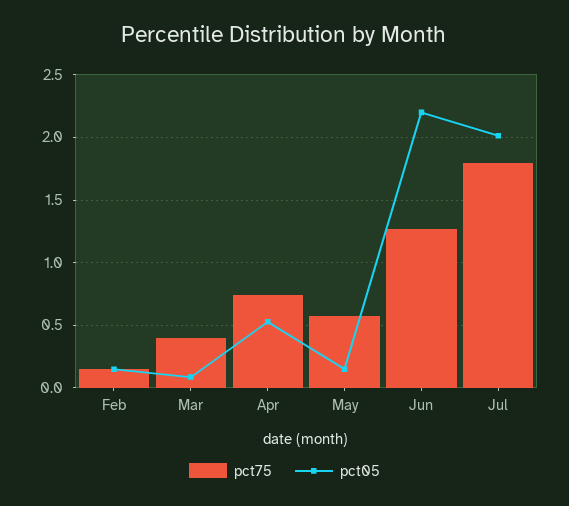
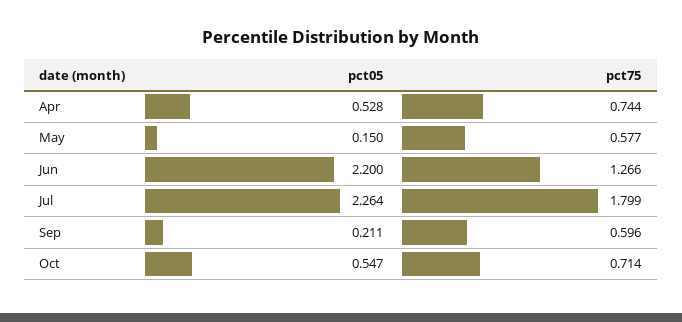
pct75, Feb: 0.15 -> none
pct05, Feb: 0.15 -> none
pct75, Mar: 0.4 -> none
pct05, Mar: 0.1 -> none
pct05, Jul: 2 -> 2.264
pct05, Sep: none -> 0.211
pct75, Sep: none -> 0.596
pct05, Oct: none -> 0.547
pct75, Oct: none -> 0.714

